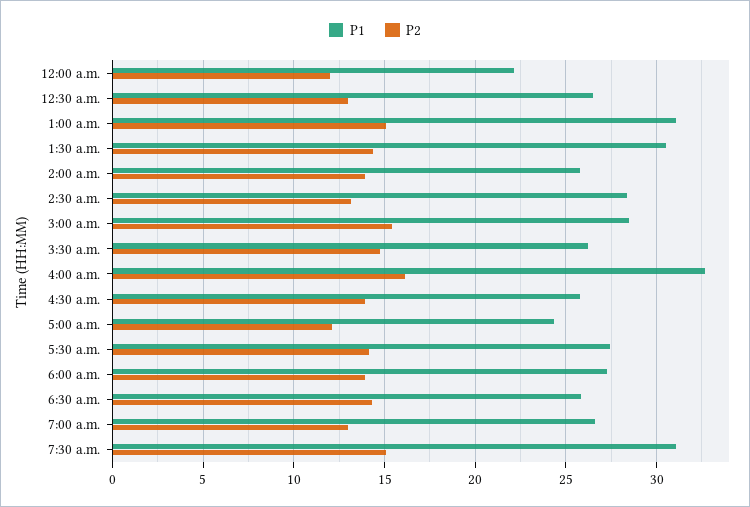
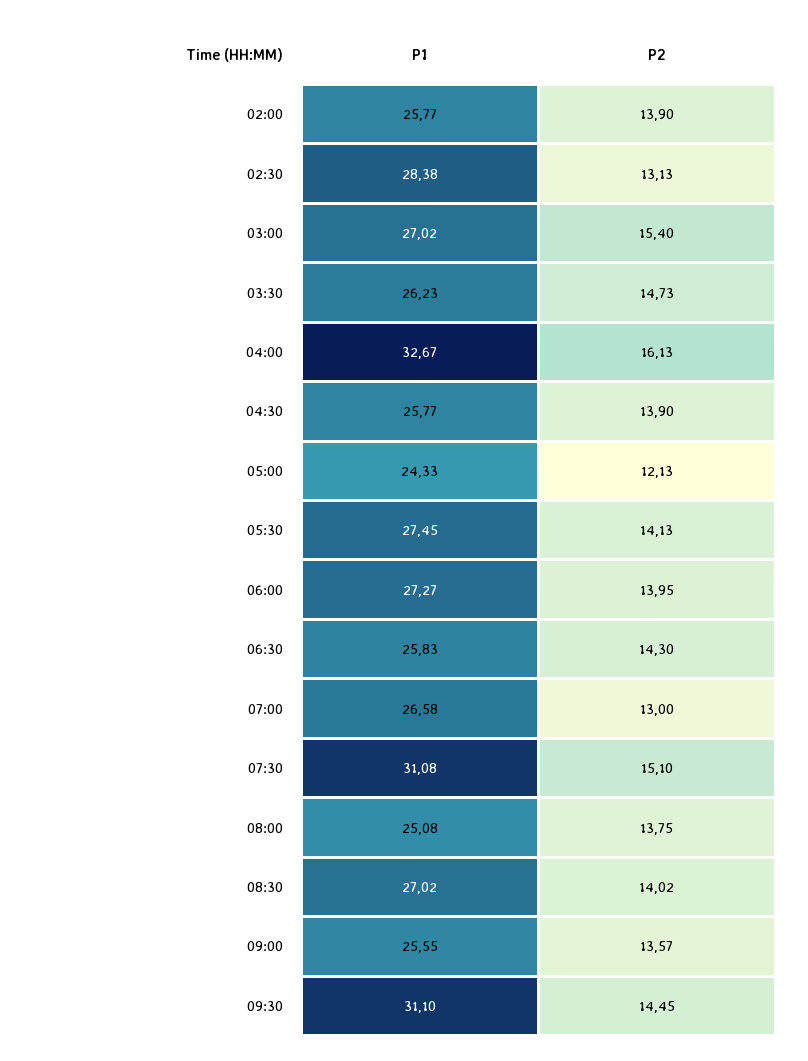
P1, 12:00 a.m.: 22 -> none
P2, 12:00 a.m.: 12 -> none
P1, 12:30 a.m.: 26.5 -> none
P2, 12:30 a.m.: 13 -> none
P1, 1:00 a.m.: 31 -> none
P2, 1:00 a.m.: 15 -> none
P1, 1:30 a.m.: 30.5 -> none
P2, 1:30 a.m.: 14.5 -> none
P1, 3:00 a.m.: 28.5 -> 27.02
P1, 08:00: none -> 25.08
P2, 08:00: none -> 13.75
P1, 08:30: none -> 27.02
P2, 08:30: none -> 14.02
P1, 09:00: none -> 25.55
P2, 09:00: none -> 13.57
P1, 09:30: none -> 31.1
P2, 09:30: none -> 14.45

